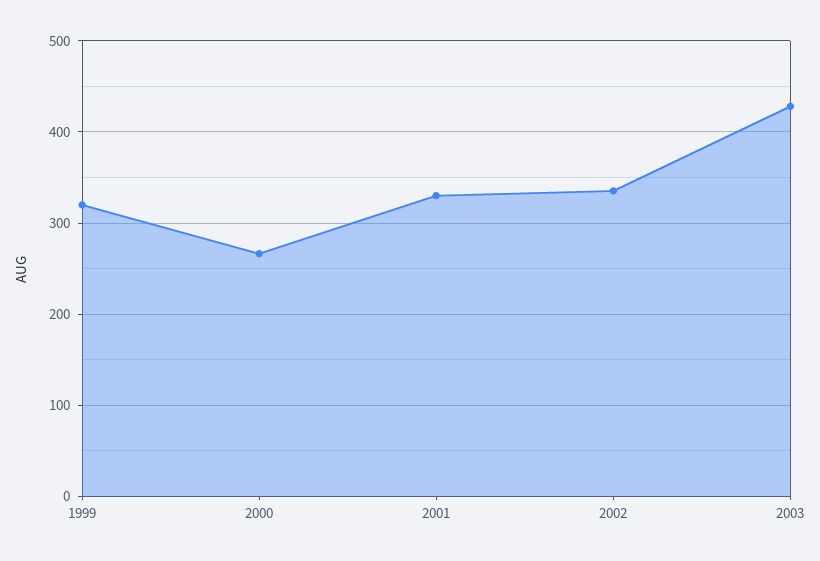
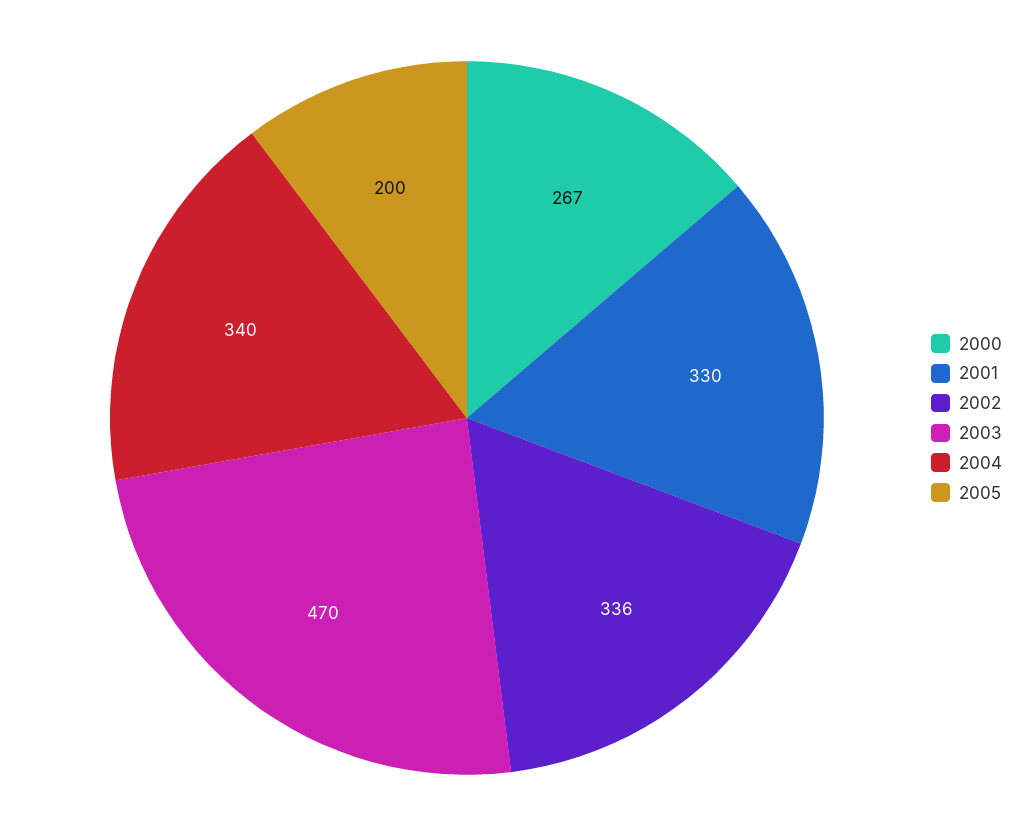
1999: 320 -> none
2003: 430 -> 470
2004: none -> 340
2005: none -> 200

